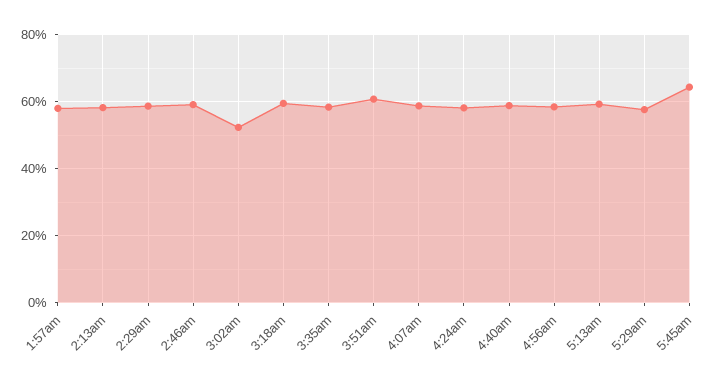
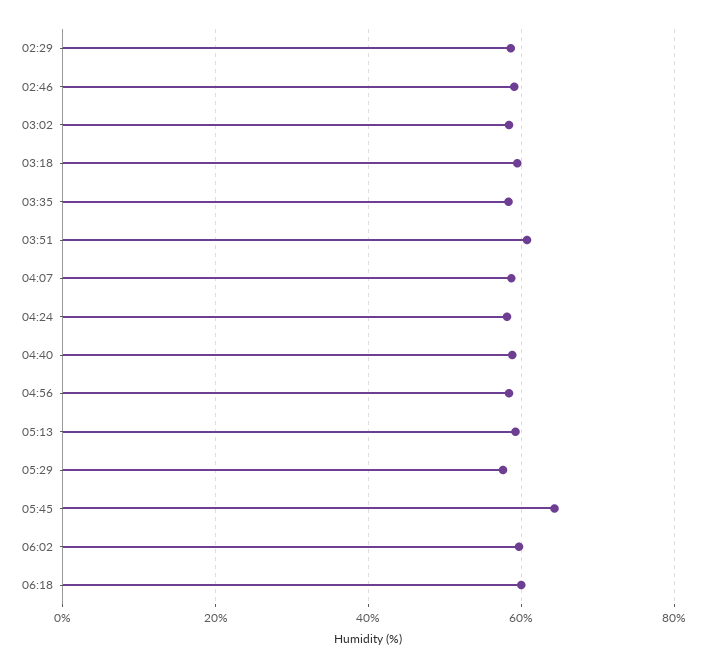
1:57am: 58 -> none
2:13am: 58 -> none
3:02am: 52 -> 58
06:02: none -> 60
06:18: none -> 60

